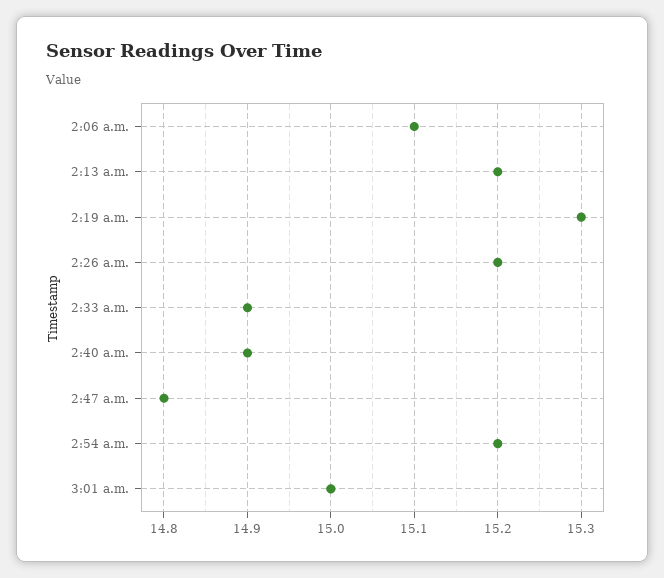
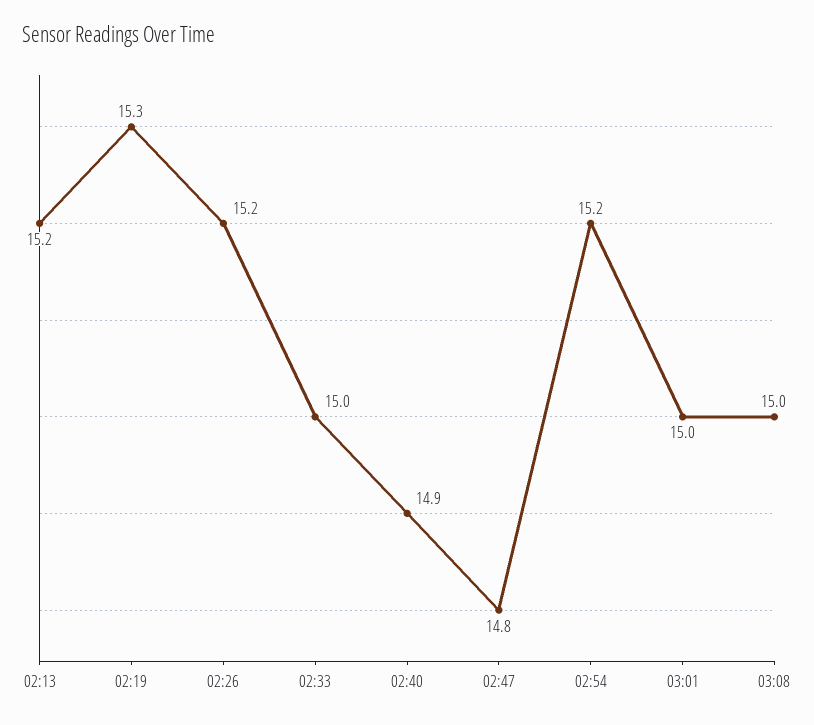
2:06 a.m.: 15.1 -> none
2:33 a.m.: 14.9 -> 15
03:08: none -> 15

